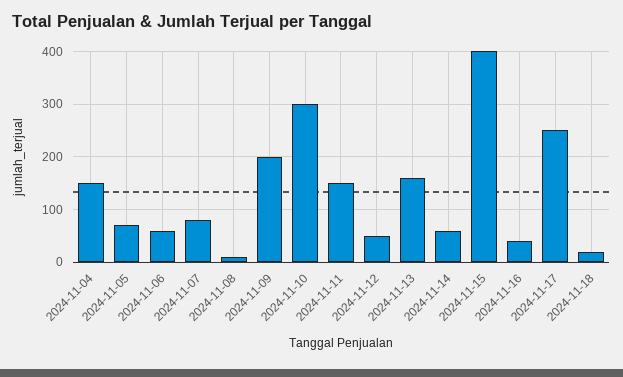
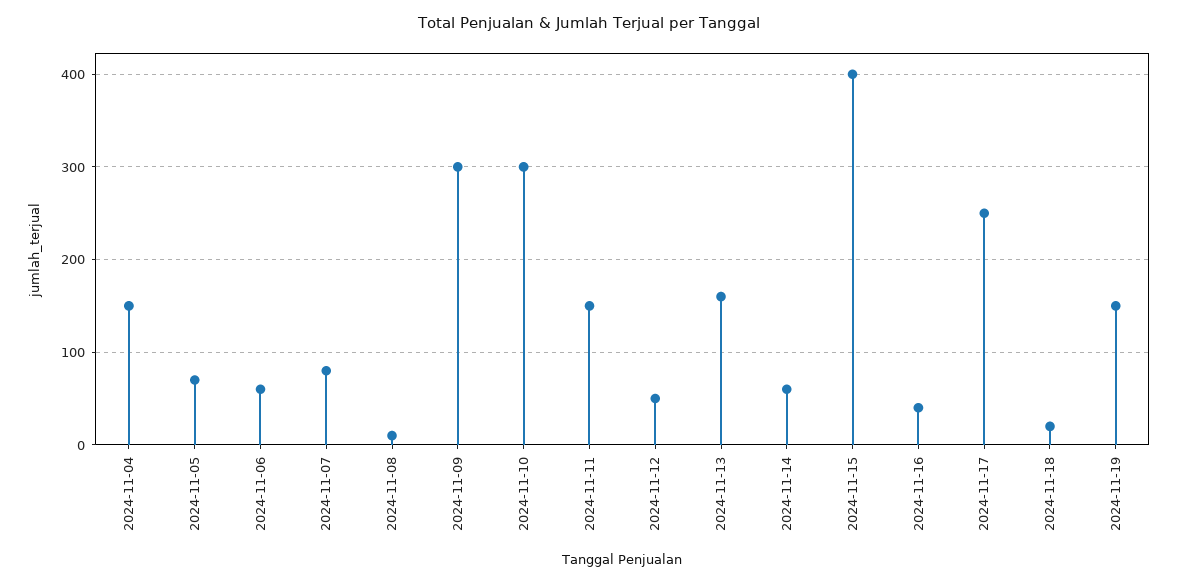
2024-11-09: 200 -> 300
2024-11-19: none -> 150

